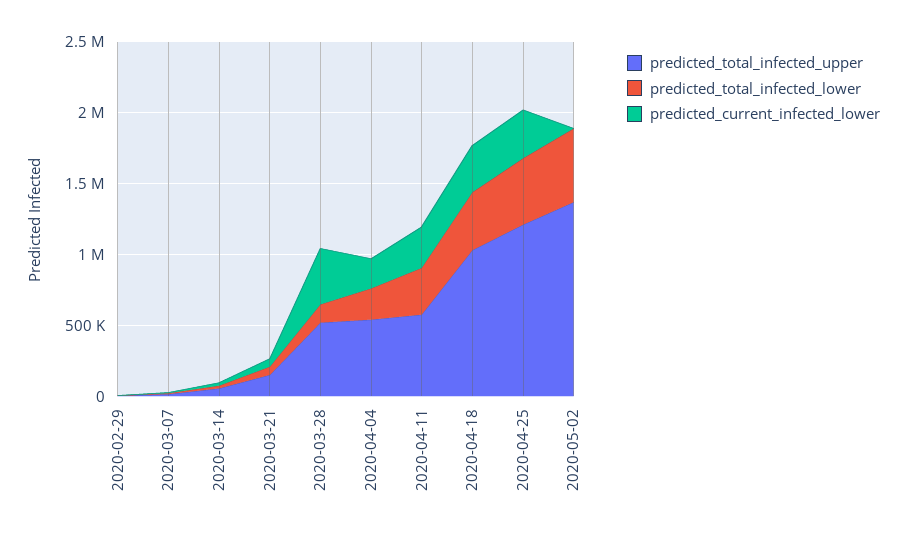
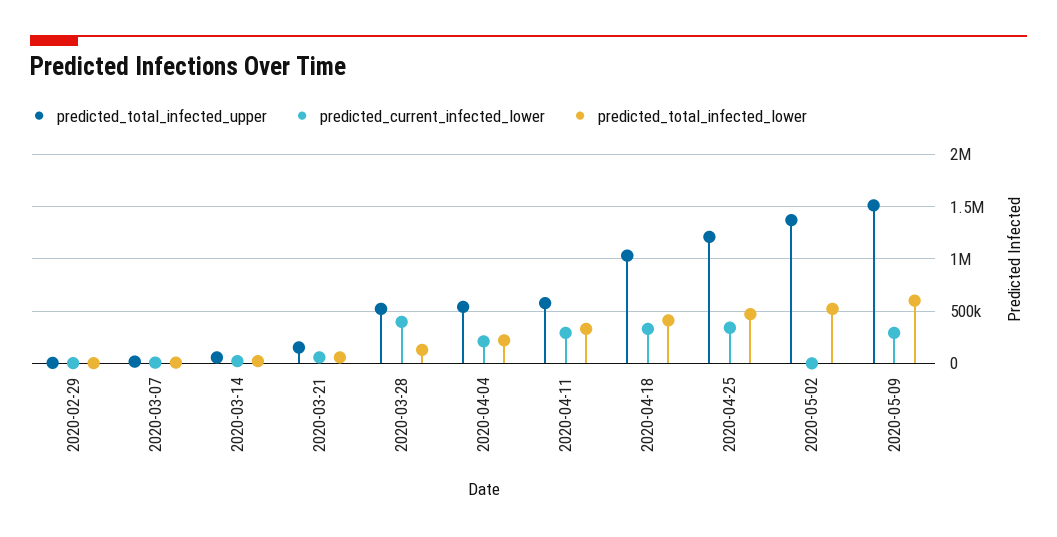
predicted_total_infected_upper, 2020-05-09: none -> 1500000
predicted_current_infected_lower, 2020-05-09: none -> 300000
predicted_total_infected_lower, 2020-05-09: none -> 600000

